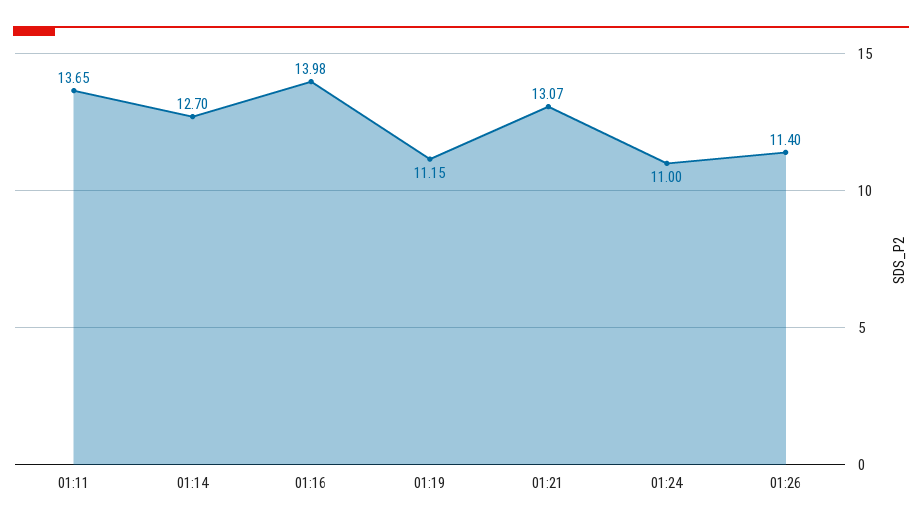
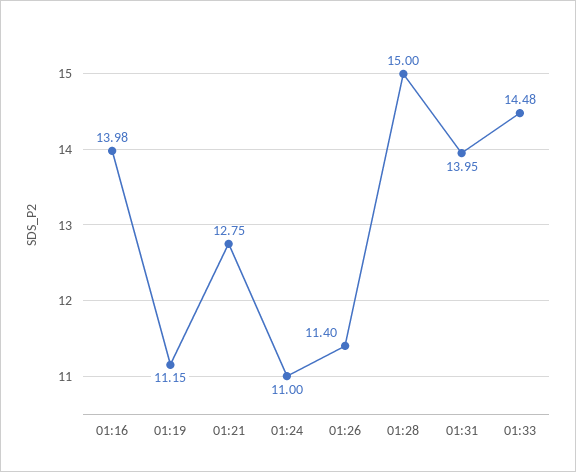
01:11: 13.65 -> none
01:14: 12.7 -> none
01:21: 13.07 -> 12.75
01:28: none -> 15
01:31: none -> 13.95
01:33: none -> 14.48

